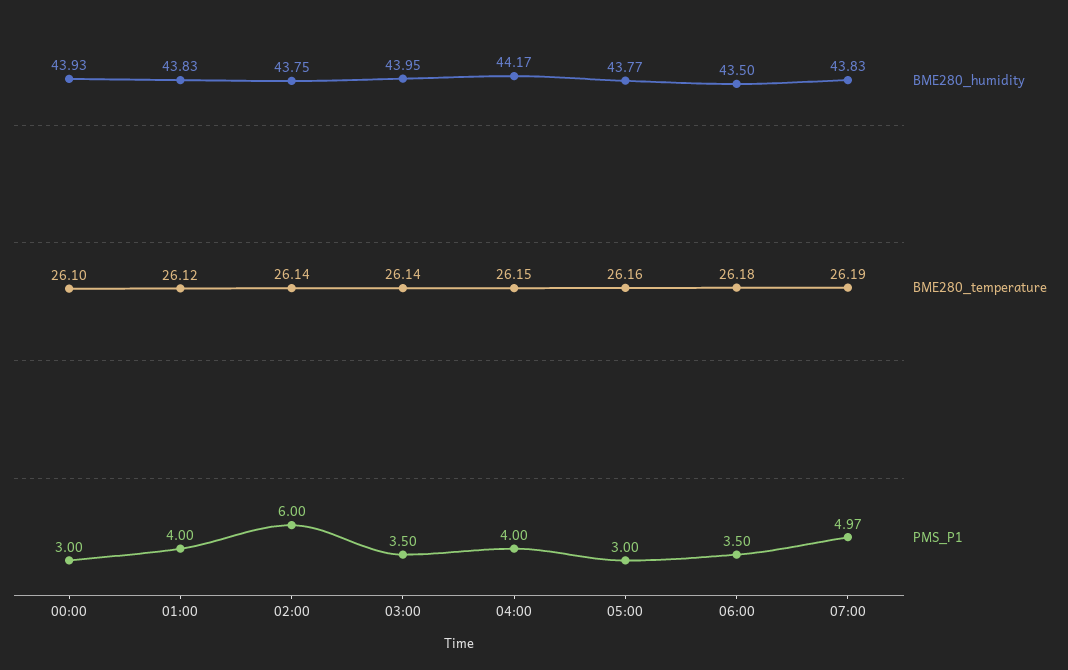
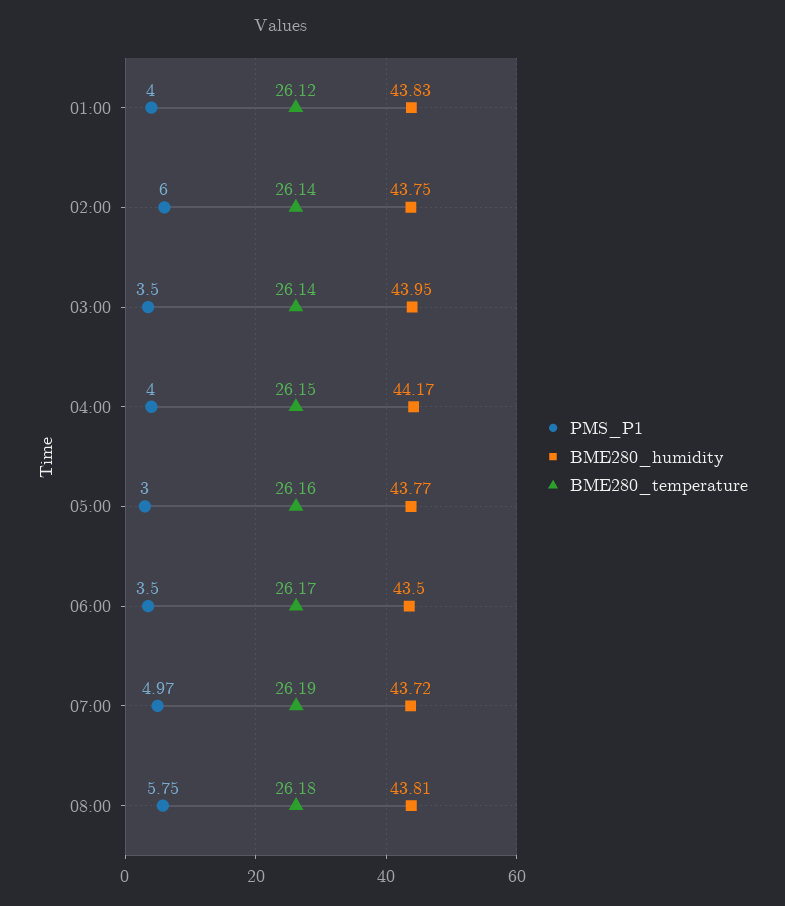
BME280_humidity, 00:00: 43.93 -> none
BME280_temperature, 00:00: 26.1 -> none
PMS_P1, 00:00: 3 -> none
BME280_temperature, 06:00: 26.18 -> 26.17
BME280_humidity, 07:00: 43.83 -> 43.72
PMS_P1, 08:00: none -> 5.75
BME280_humidity, 08:00: none -> 43.81
BME280_temperature, 08:00: none -> 26.18

